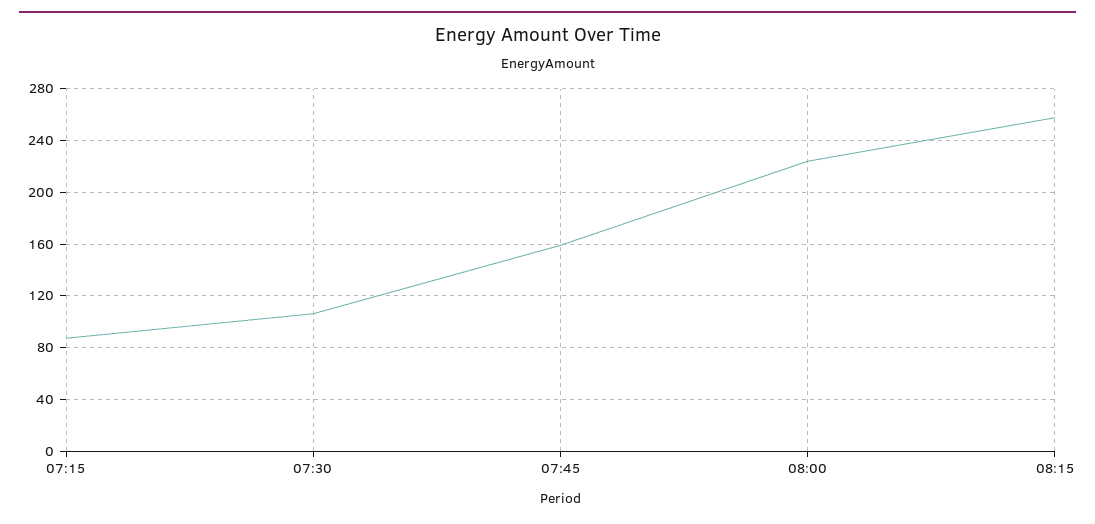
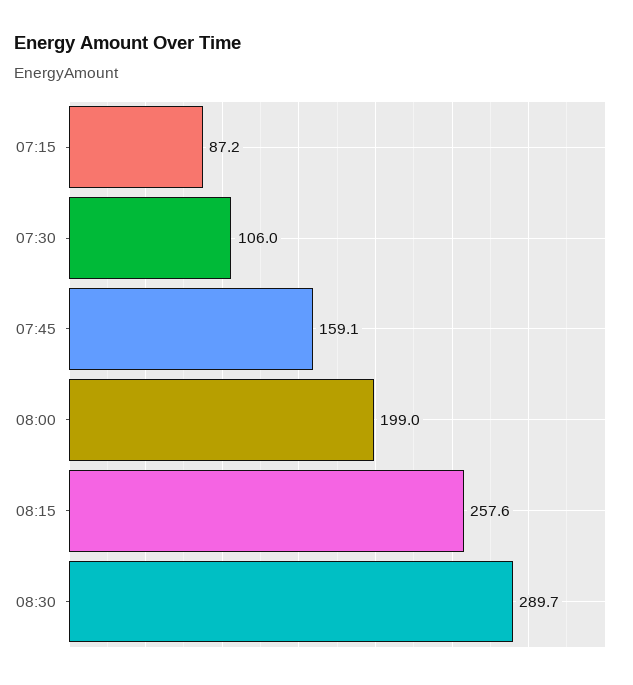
08:00: 225 -> 199
08:30: none -> 289.7

